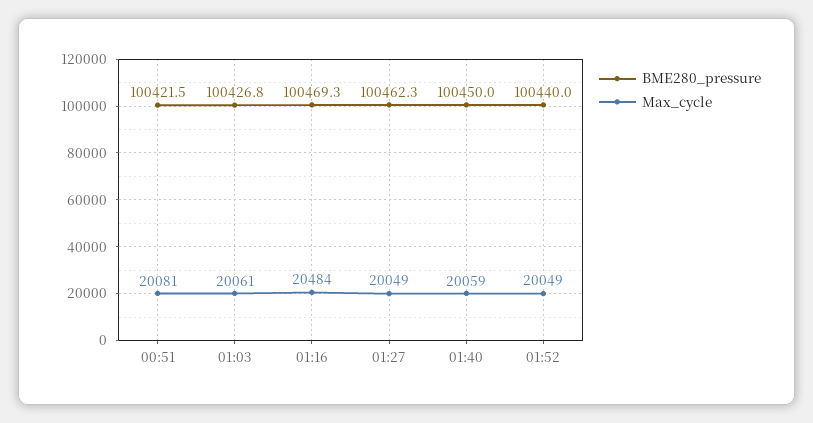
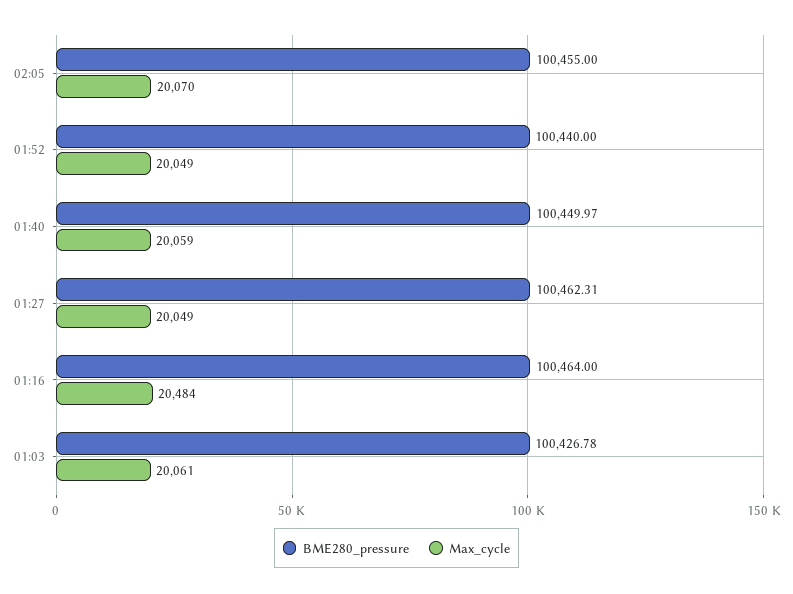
BME280_pressure, 00:51: 100421.5 -> none
Max_cycle, 00:51: 20081 -> none
BME280_pressure, 01:16: 100469.3 -> 100464
BME280_pressure, 02:05: none -> 100455
Max_cycle, 02:05: none -> 20070

